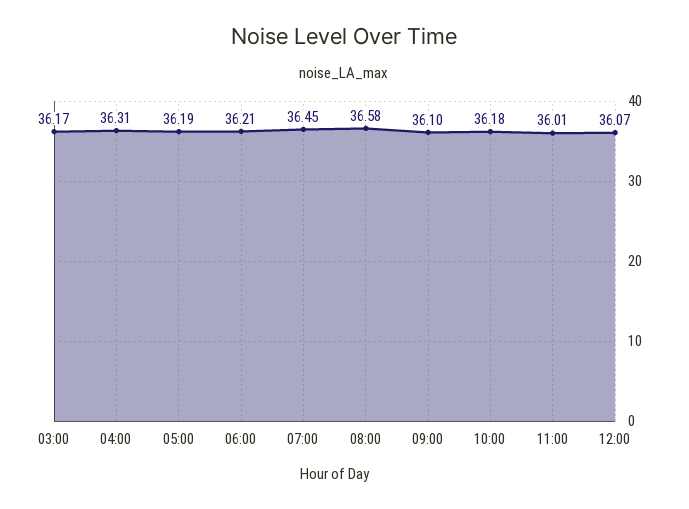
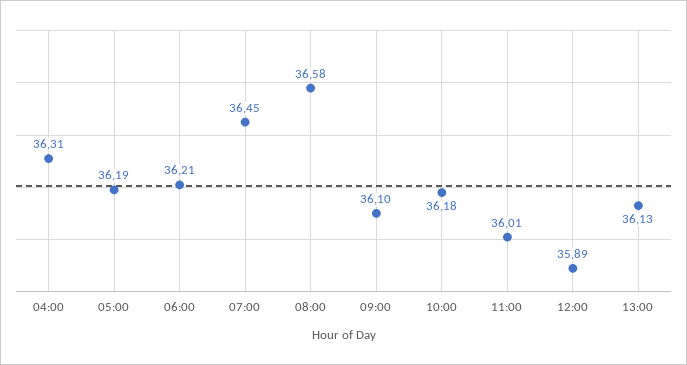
03:00: 36.17 -> none
12:00: 36.07 -> 35.89
13:00: none -> 36.13

